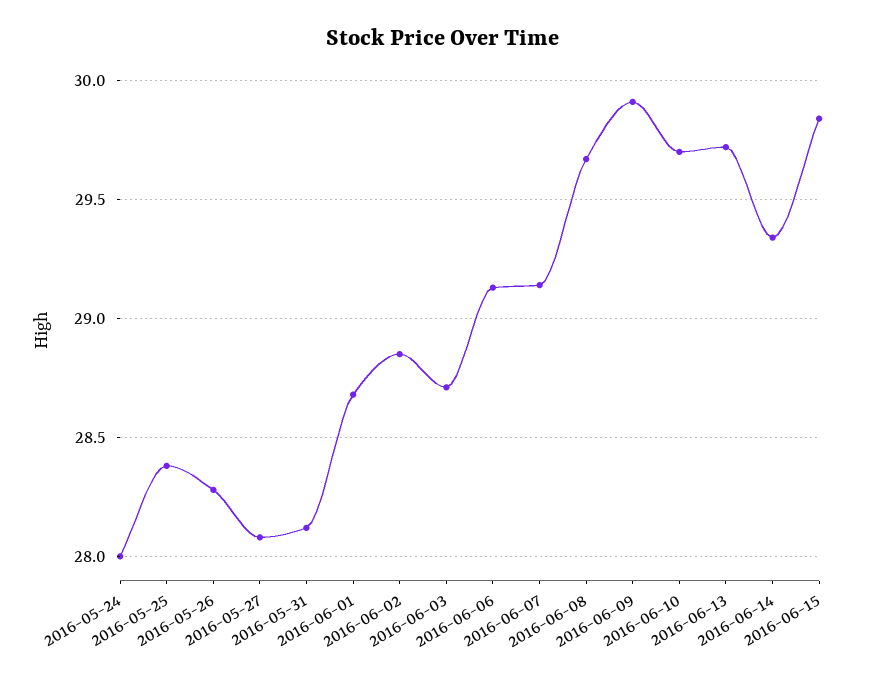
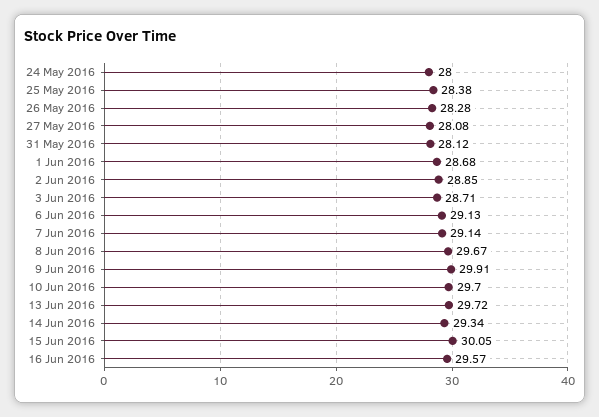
2016-06-15: 29.85 -> 30.05
16 Jun 2016: none -> 29.57

